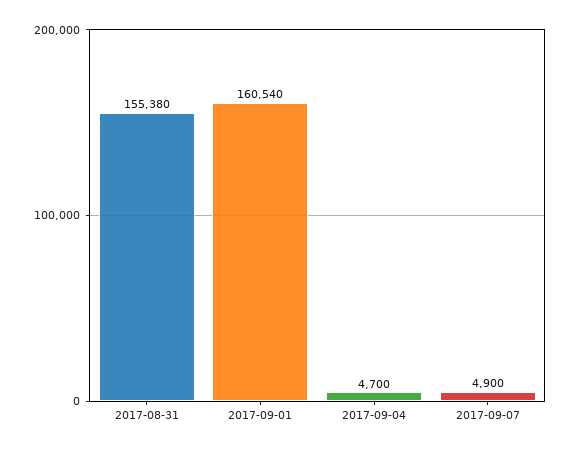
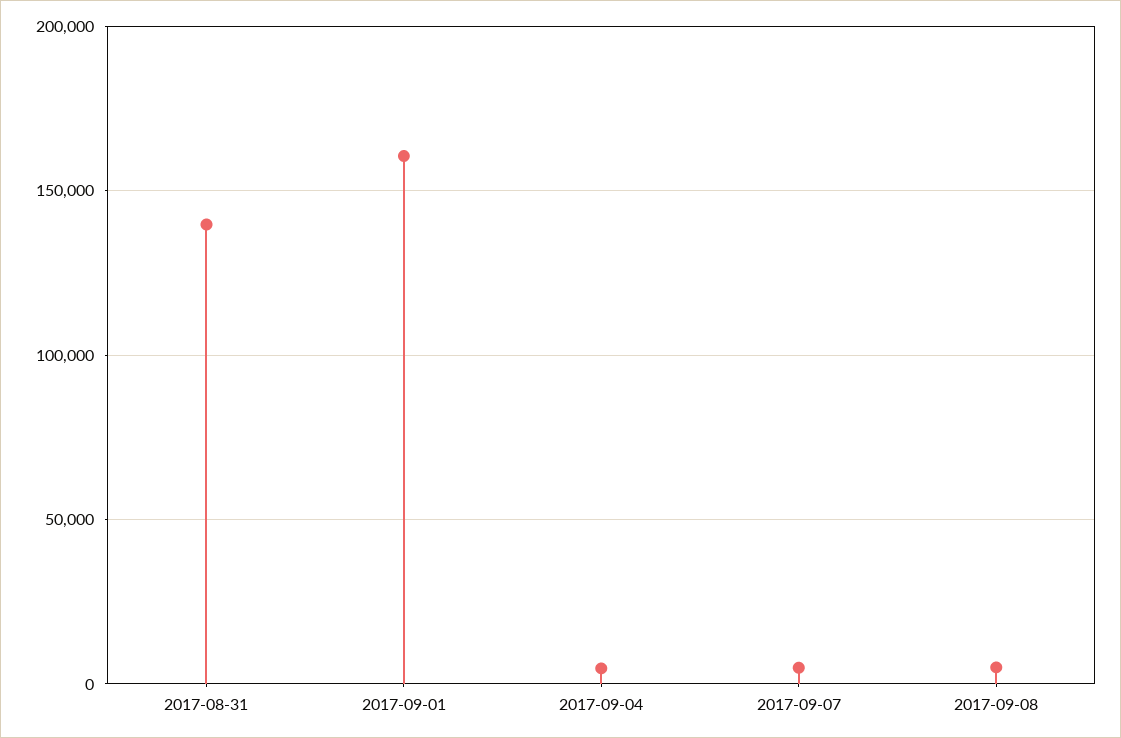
2017-08-31: 155380 -> 140000
2017-09-08: none -> 5000

